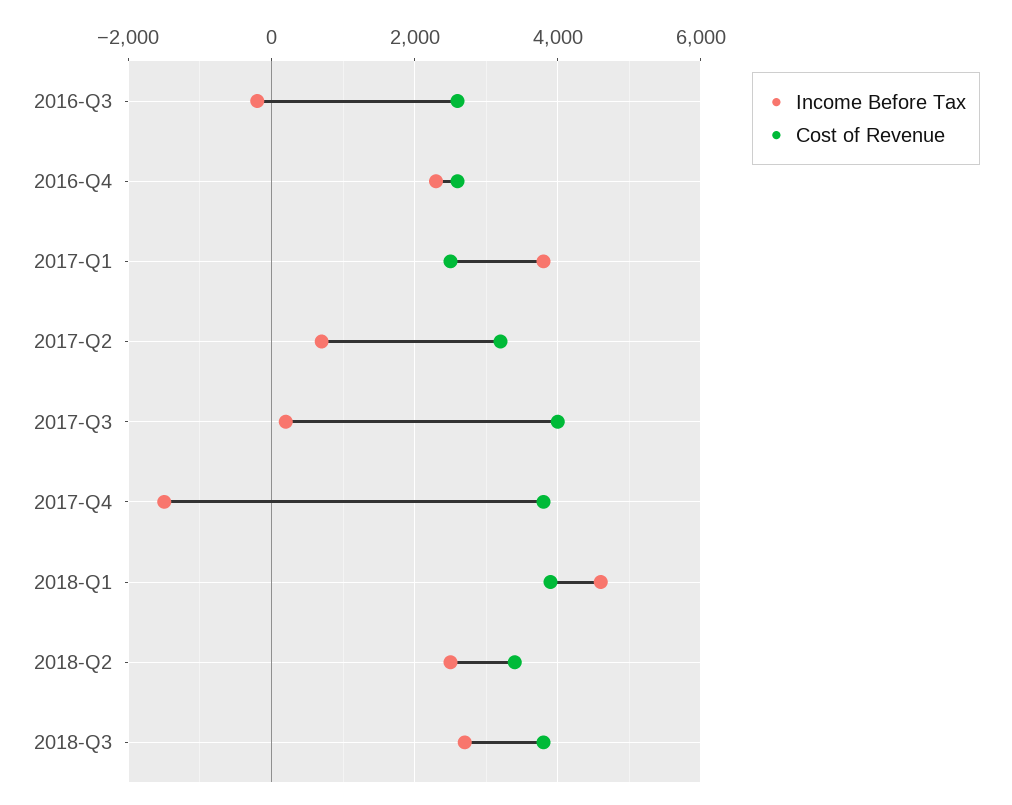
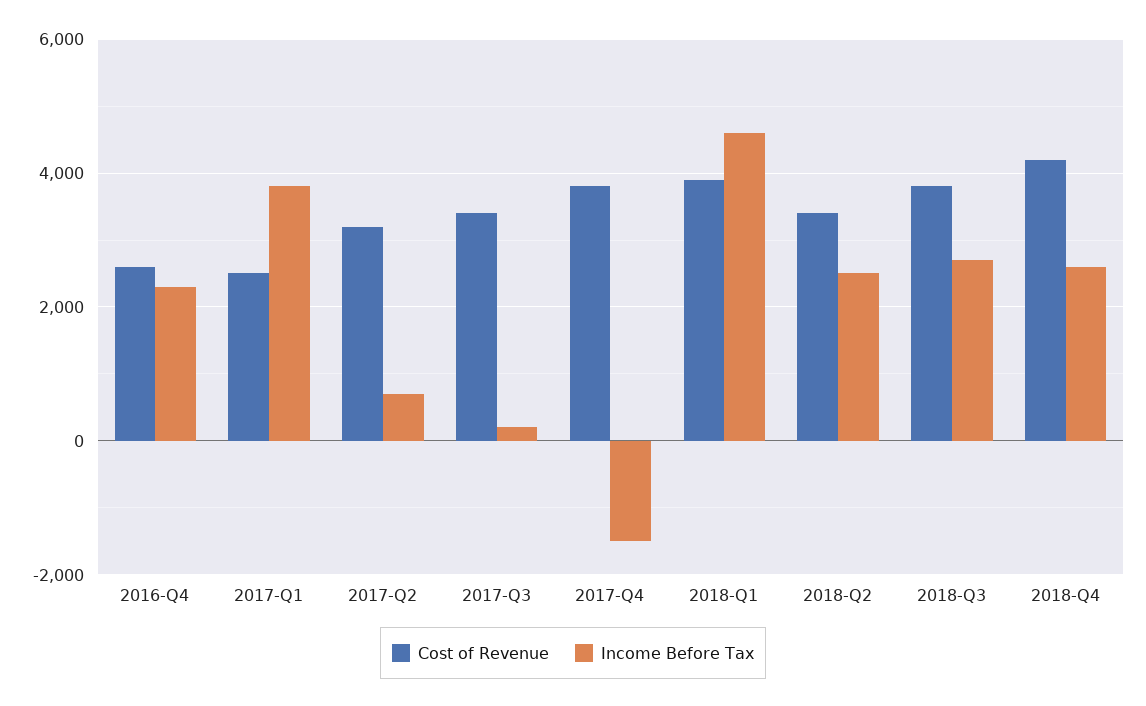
Income Before Tax, 2016-Q3: -200 -> none
Cost of Revenue, 2016-Q3: 2600 -> none
Cost of Revenue, 2017-Q3: 4000 -> 3400
Cost of Revenue, 2018-Q4: none -> 4200
Income Before Tax, 2018-Q4: none -> 2600

